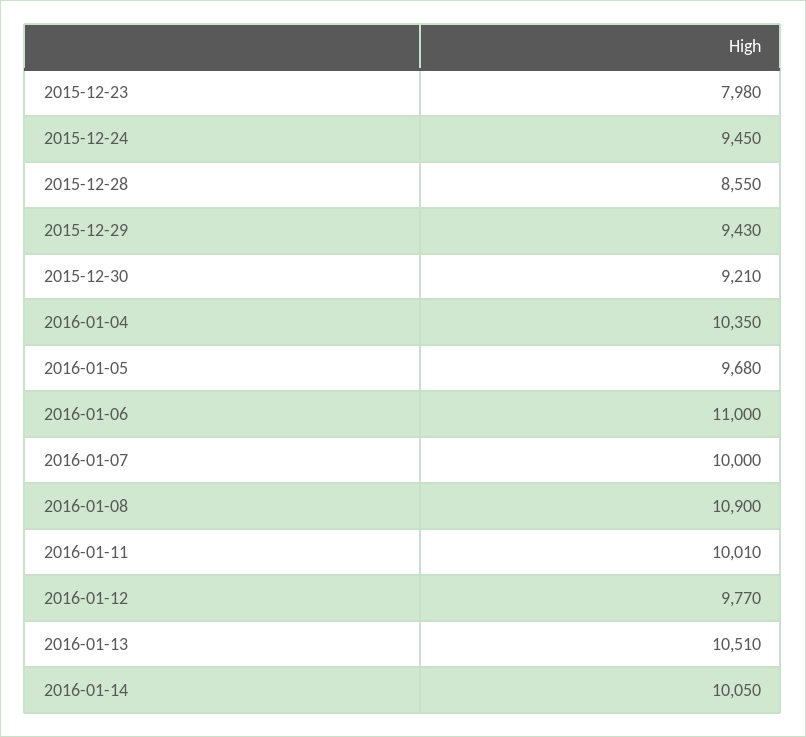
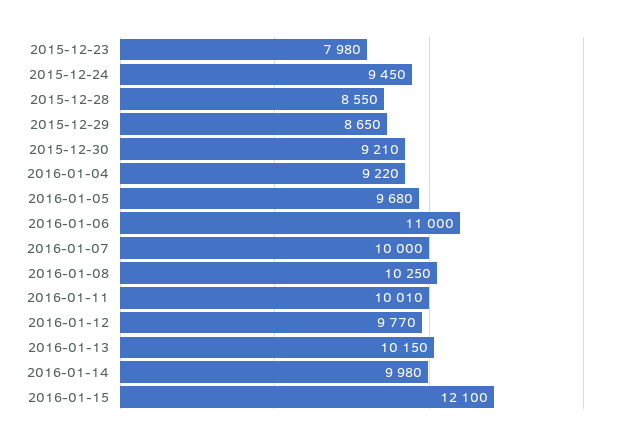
2015-12-29: 9430 -> 8650
2016-01-04: 10350 -> 9220
2016-01-08: 10900 -> 10250
2016-01-13: 10510 -> 10150
2016-01-14: 10050 -> 9980
2016-01-15: none -> 12100

